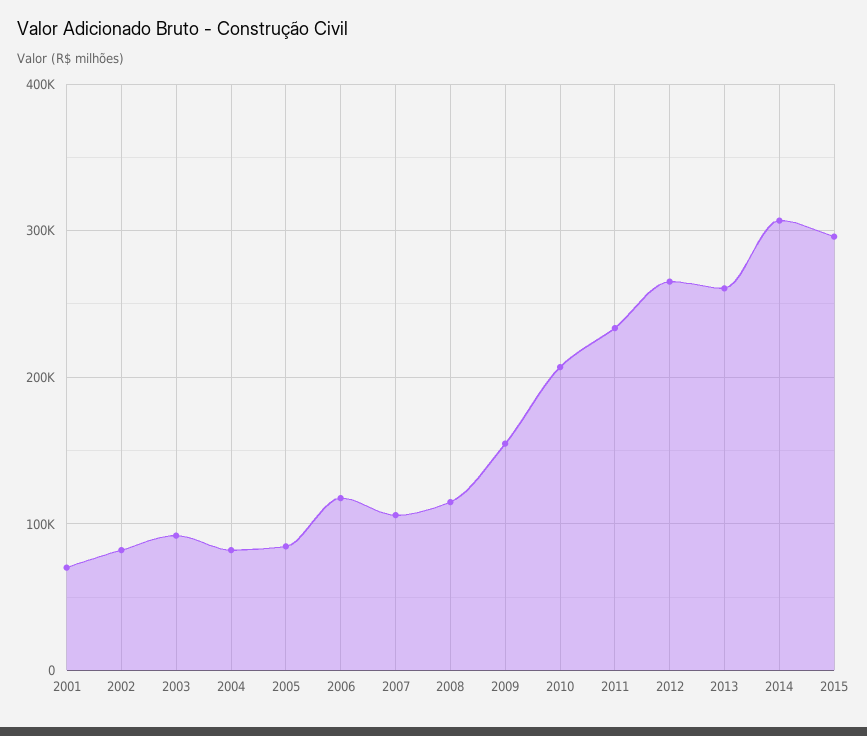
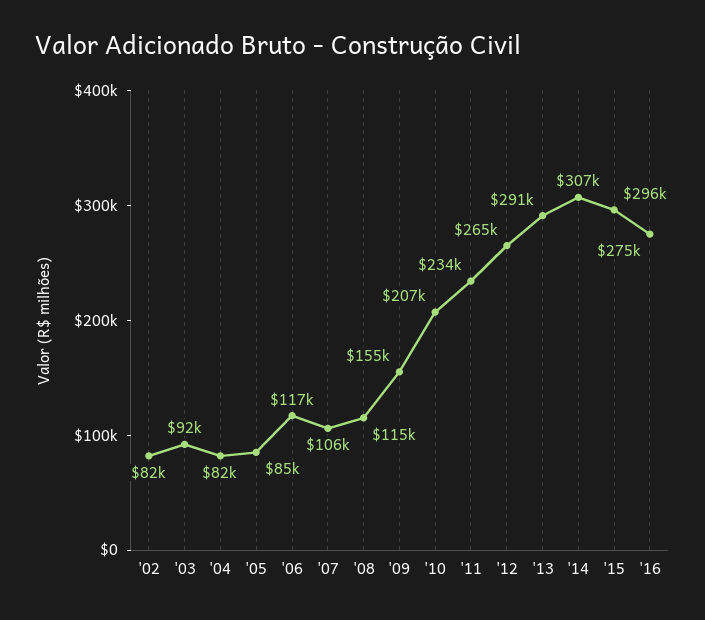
2001: 70000 -> none
2013: 260000 -> 291000
'16: none -> 275000

